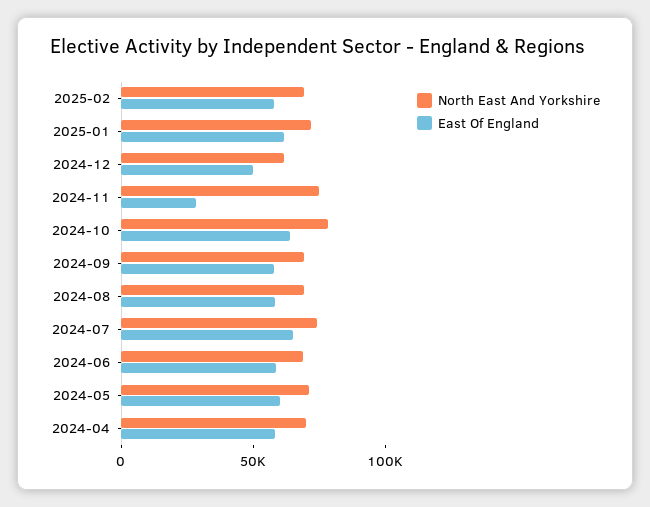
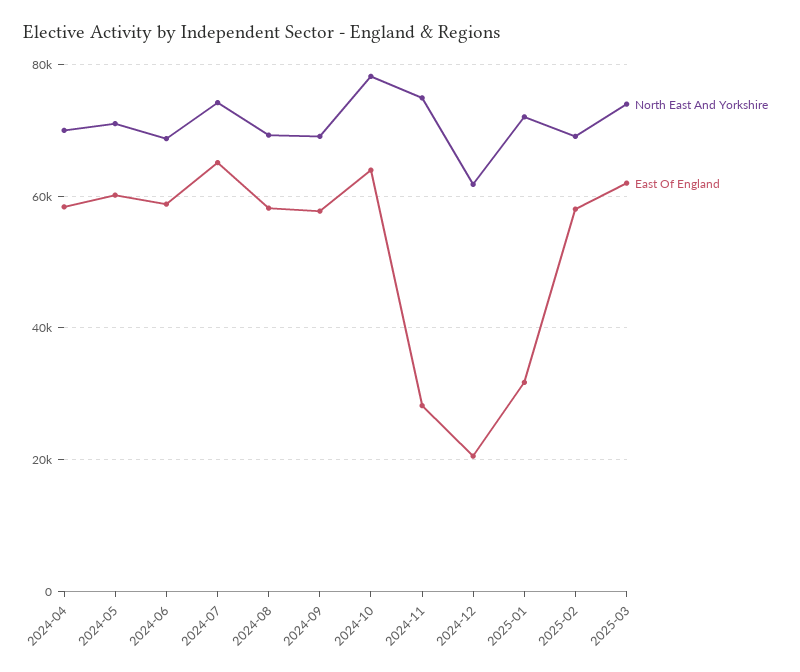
East Of England, 2025-01: 60000 -> 32000
East Of England, 2024-12: 50000 -> 20000
North East And Yorkshire, 2025-03: none -> 74000
East Of England, 2025-03: none -> 62000

